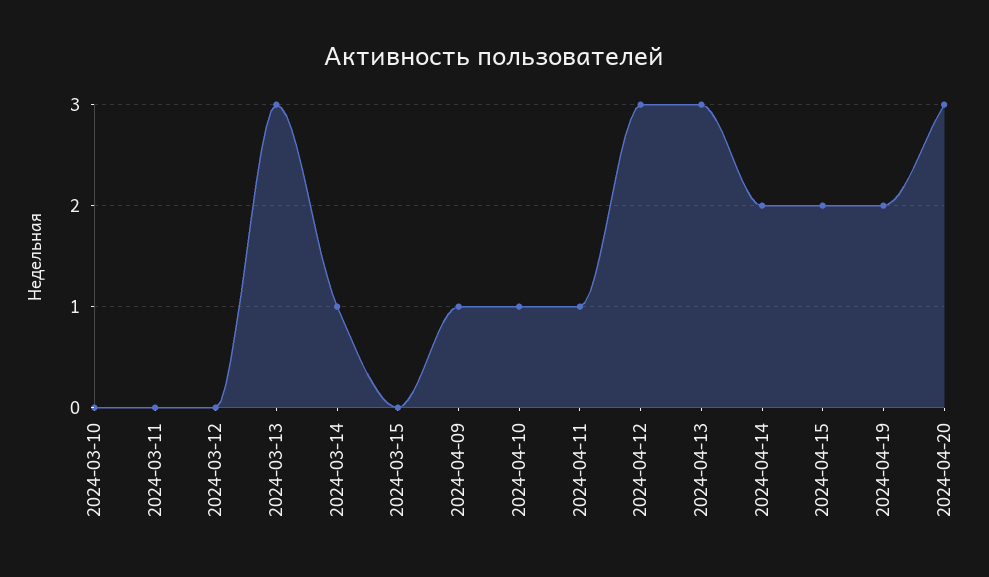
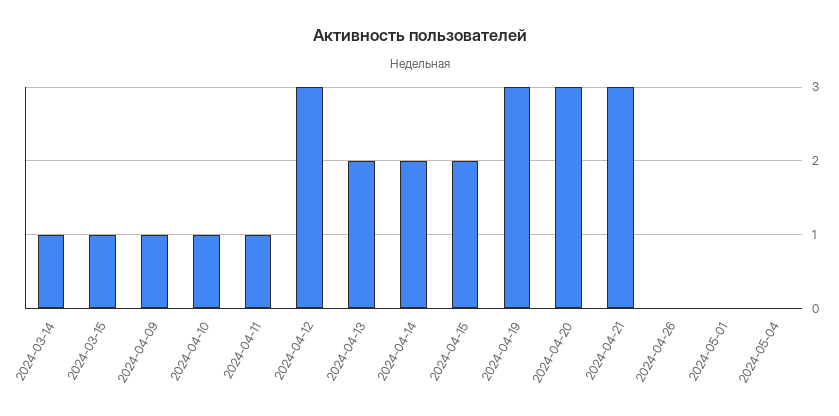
2024-03-10: 0 -> none
2024-03-11: 0 -> none
2024-03-12: 0 -> none
2024-03-13: 3 -> none
2024-03-15: 0 -> 1
2024-04-13: 3 -> 2
2024-04-19: 2 -> 3
2024-04-21: none -> 3
2024-04-26: none -> 0
2024-05-01: none -> 0
2024-05-04: none -> 0

